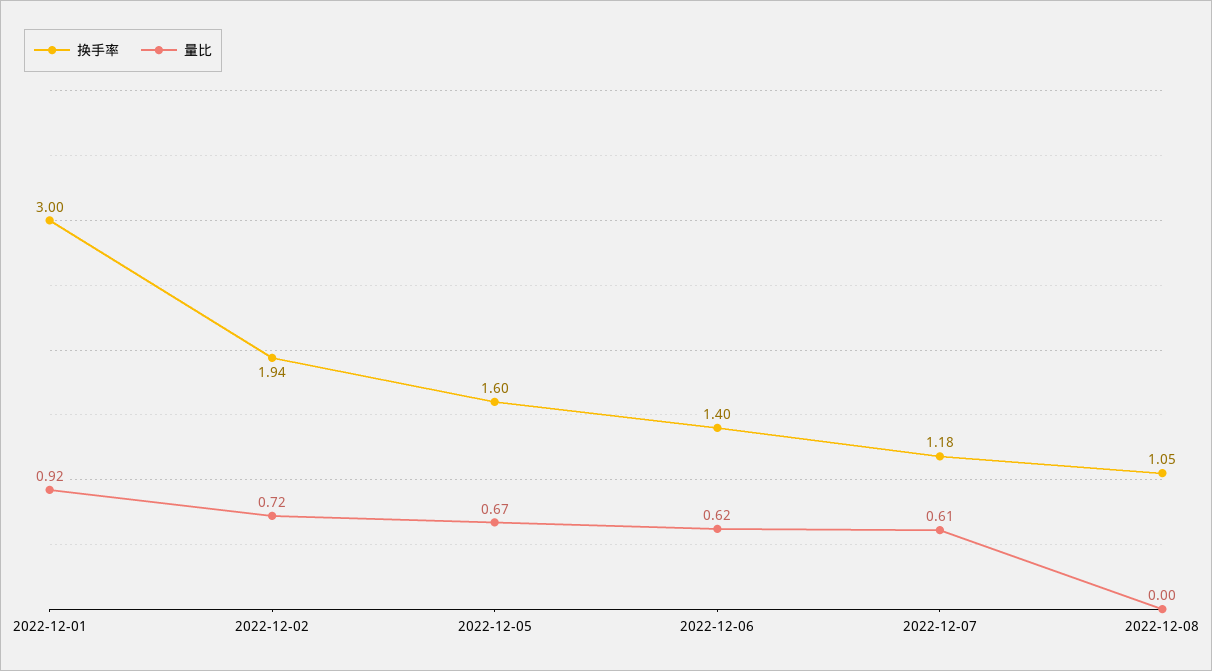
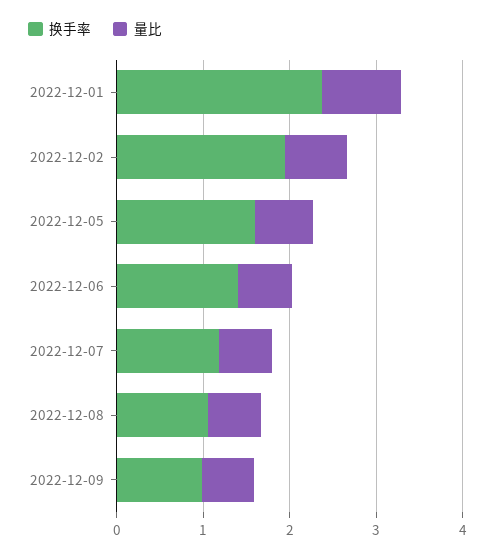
换手率, 2022-12-01: 3 -> 2.4
量比, 2022-12-08: 0 -> 0.6
换手率, 2022-12-09: none -> 1
量比, 2022-12-09: none -> 0.6

